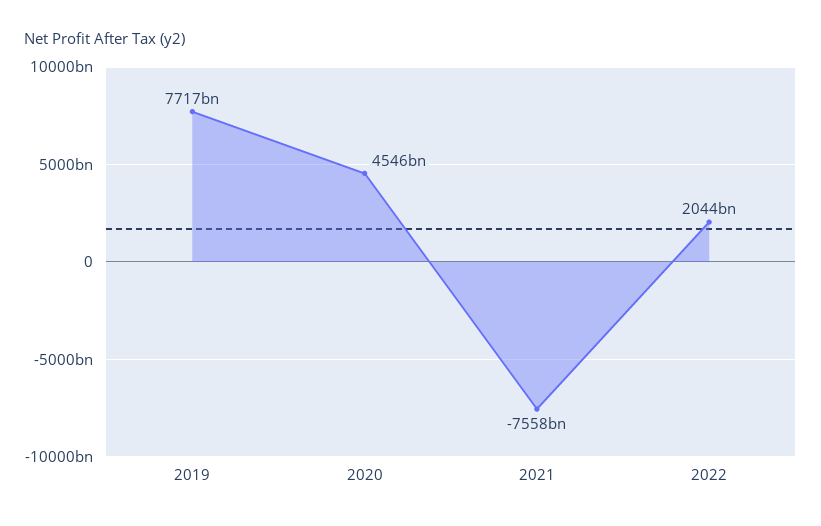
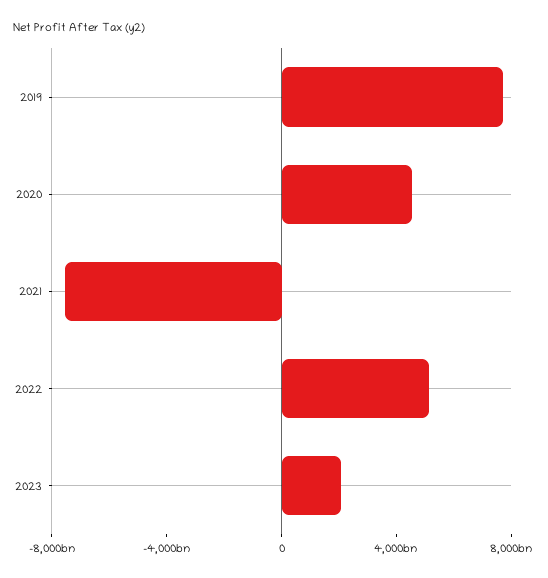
2022: 2044000000000 -> 5000000000000
2023: none -> 2000000000000

